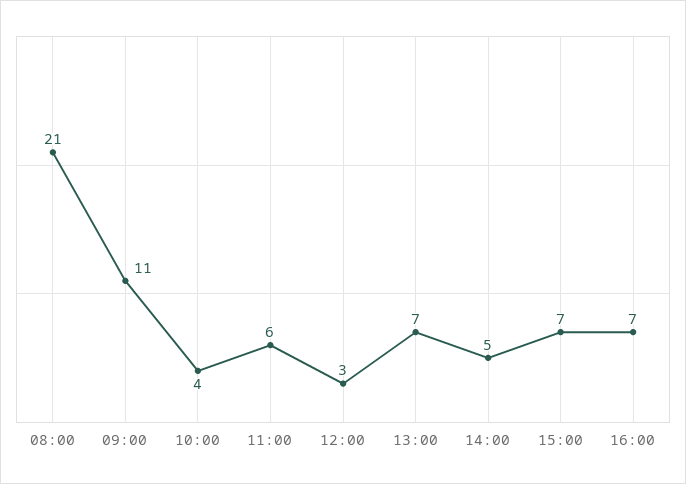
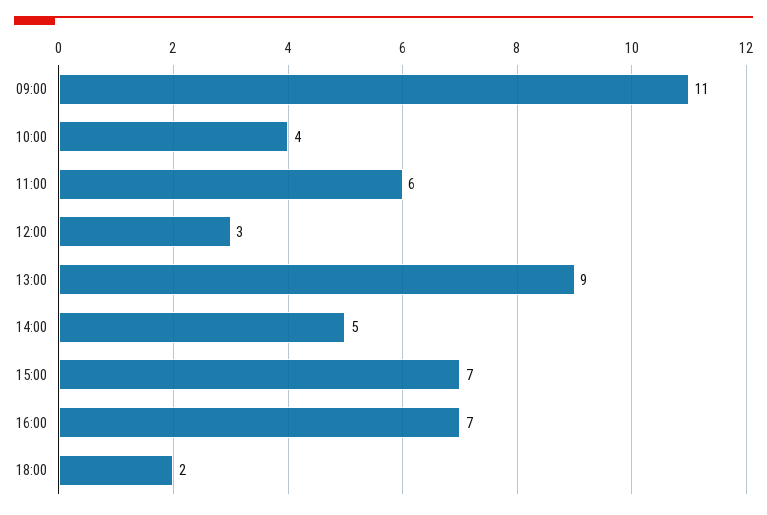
08:00: 21 -> none
13:00: 7 -> 9
18:00: none -> 2

